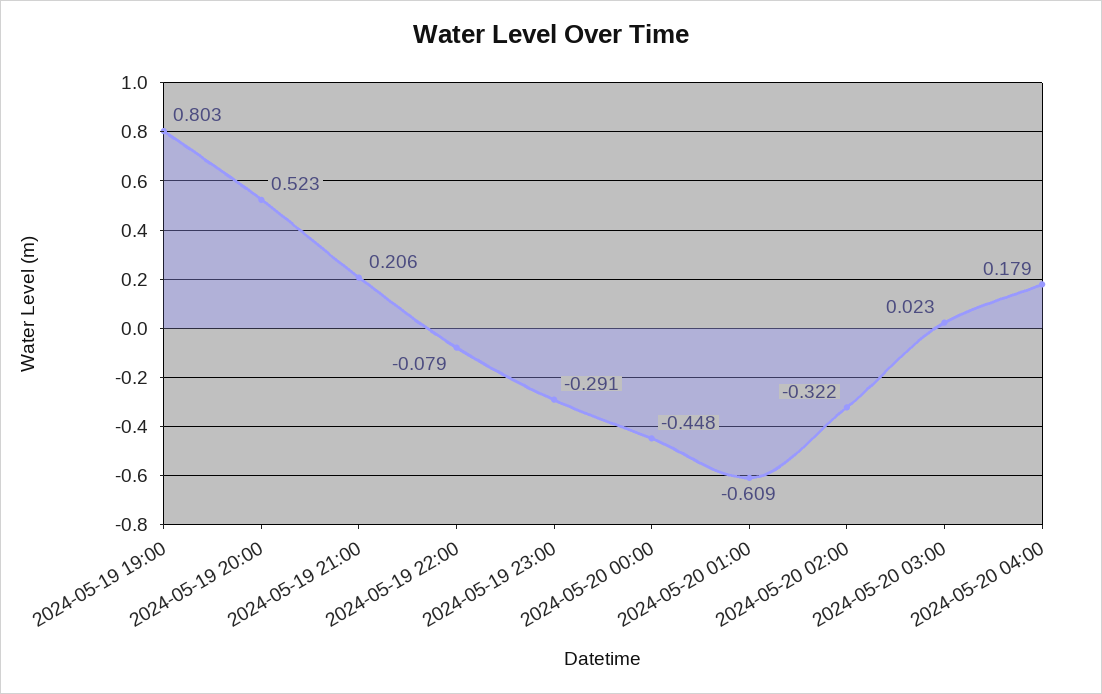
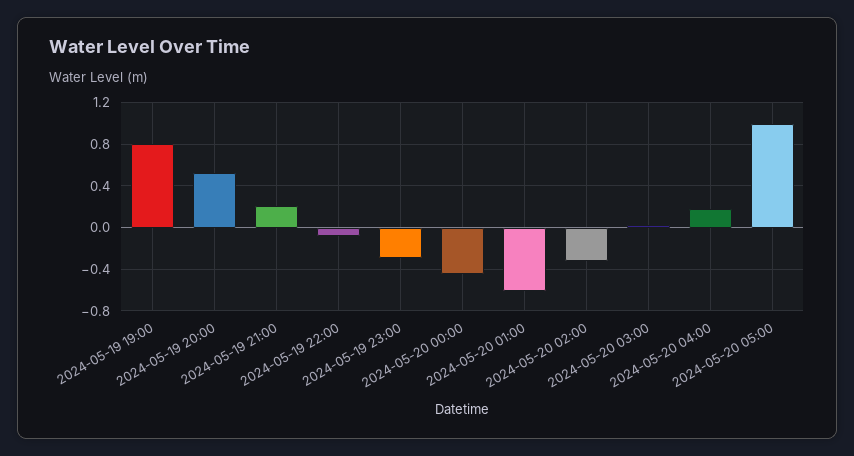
2024-05-20 05:00: none -> 1

